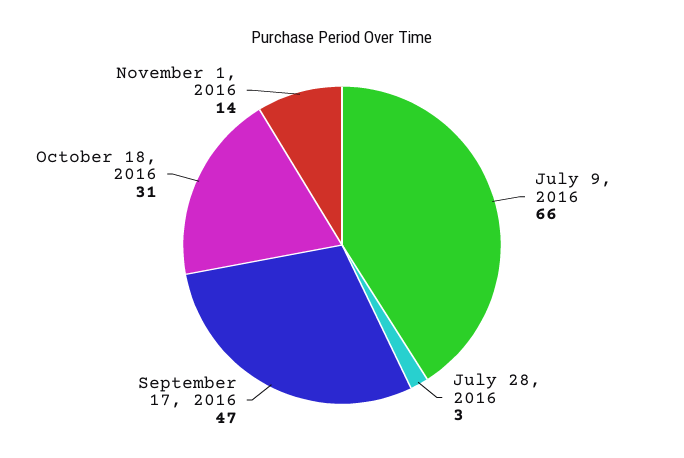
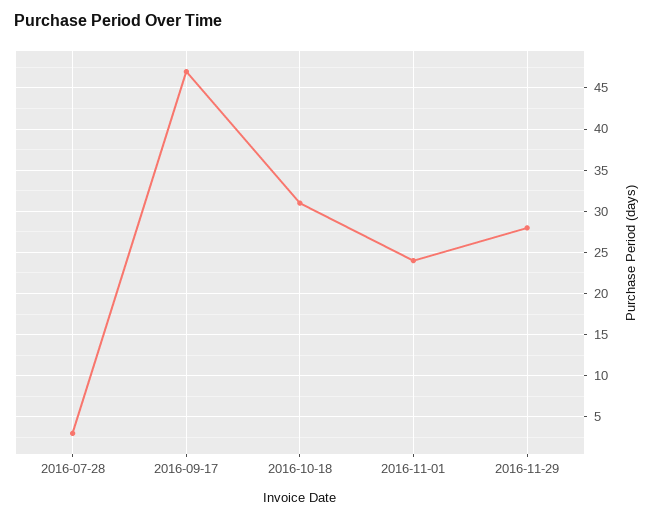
July 9, 2016: 66 -> none
November 1, 2016: 14 -> 24
2016-11-29: none -> 28

